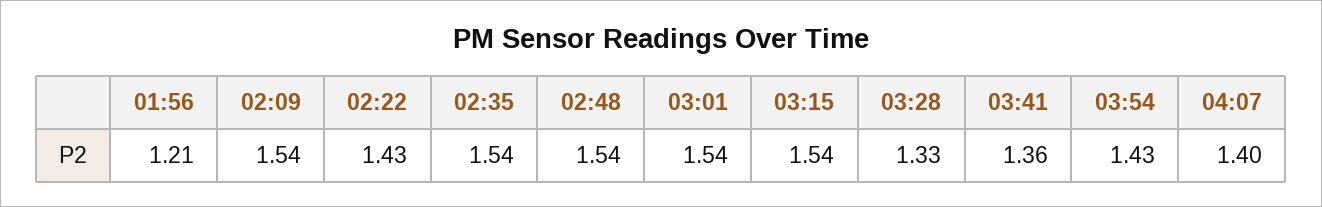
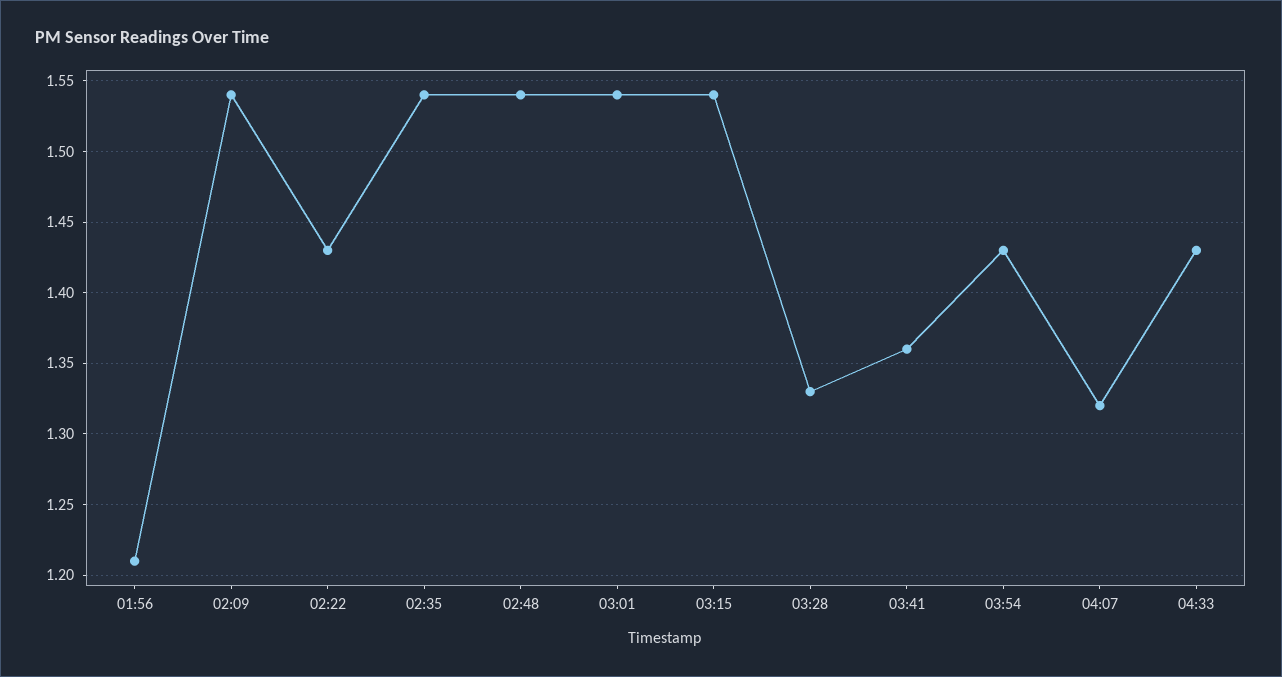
04:07: 1.4 -> 1.32
04:33: none -> 1.43

